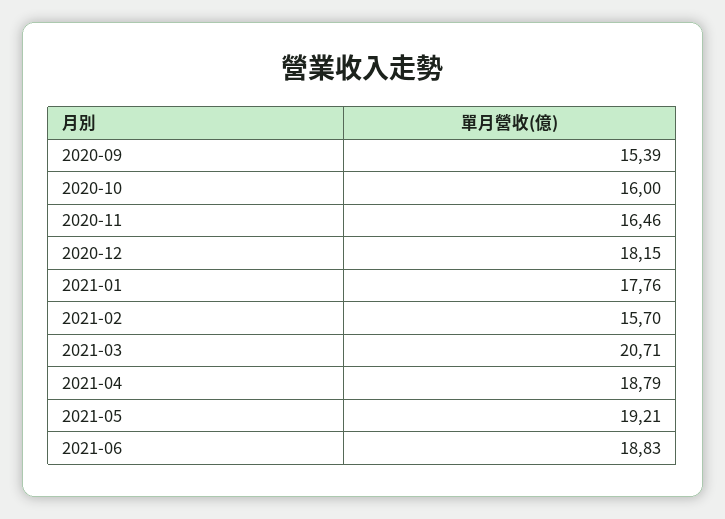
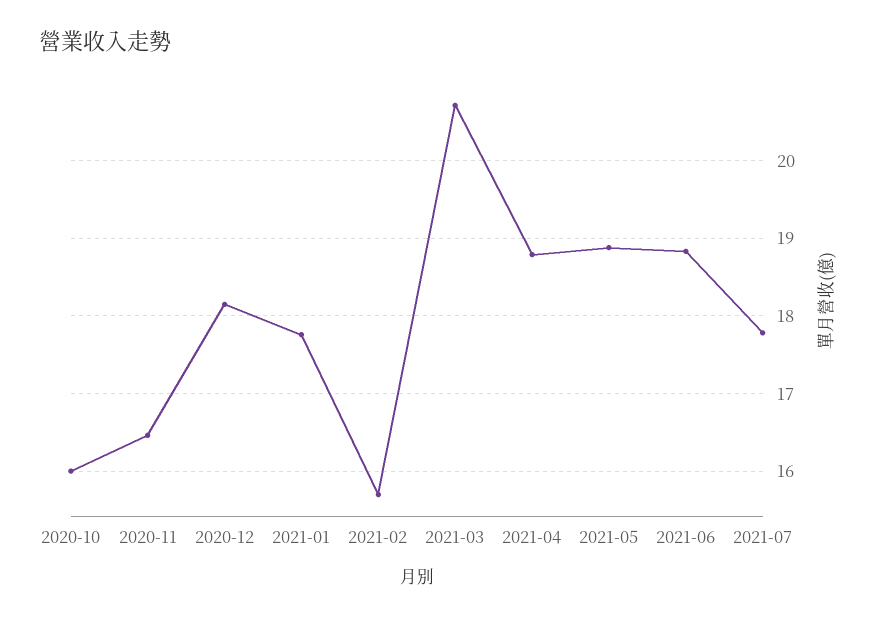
2020-09: 15.39 -> none
2021-05: 19.21 -> 18.9
2021-07: none -> 17.8

